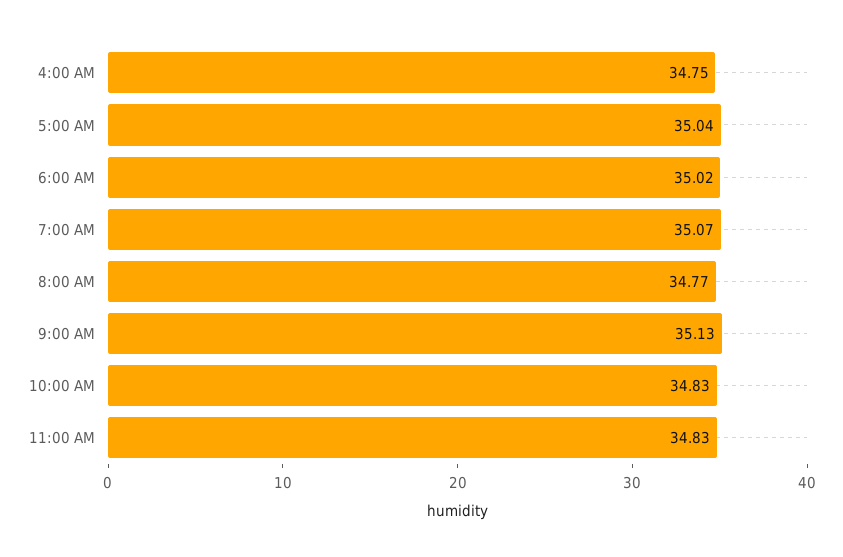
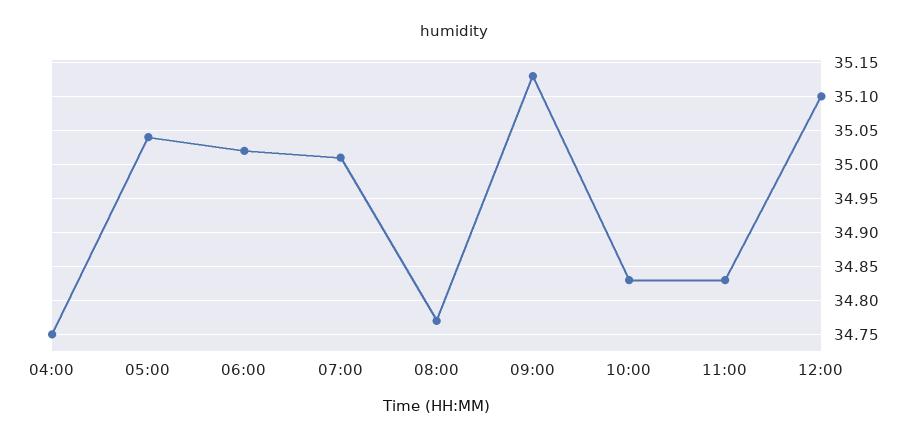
7:00 AM: 35.07 -> 35.01
12:00: none -> 35.1

